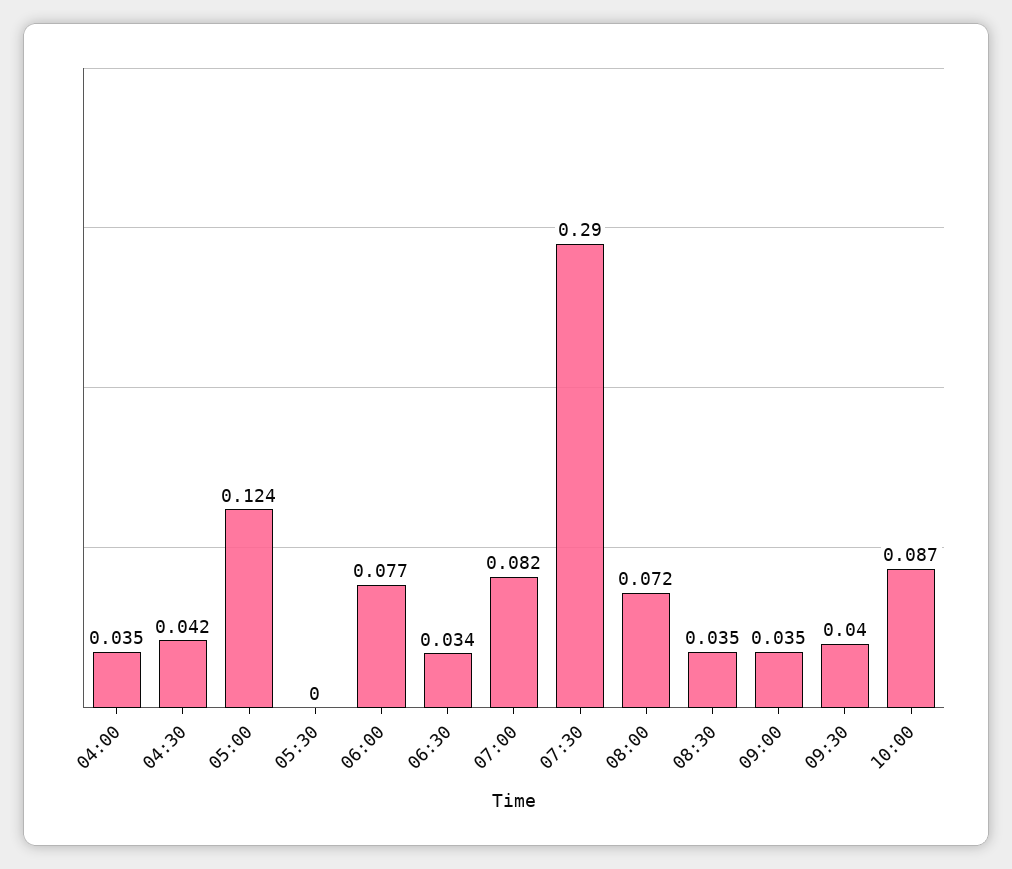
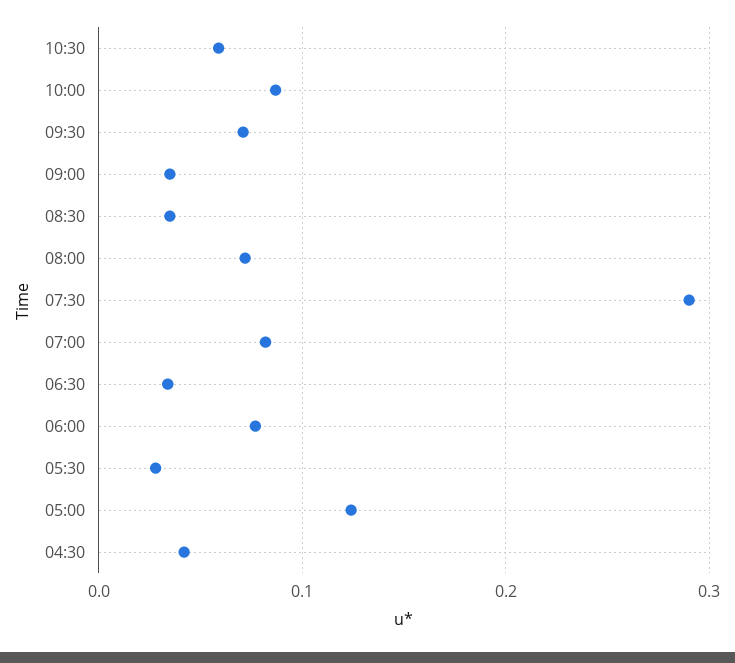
04:00: 0.035 -> none
05:30: 0 -> 0.03
09:30: 0.04 -> 0.07
10:30: none -> 0.06

